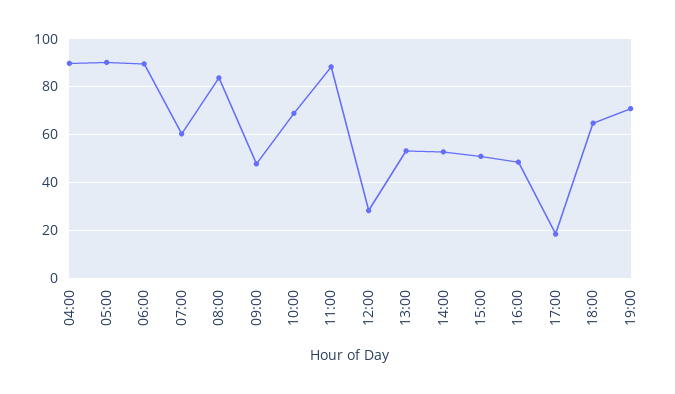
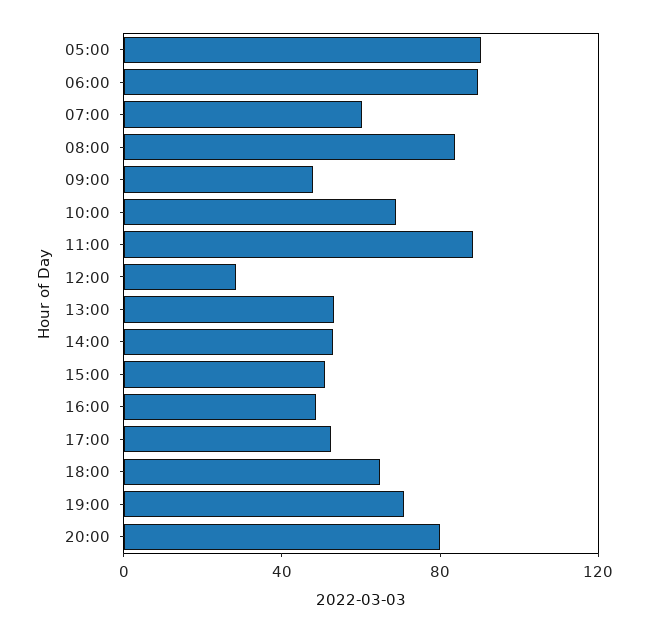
04:00: 90 -> none
17:00: 20 -> 50
20:00: none -> 80

